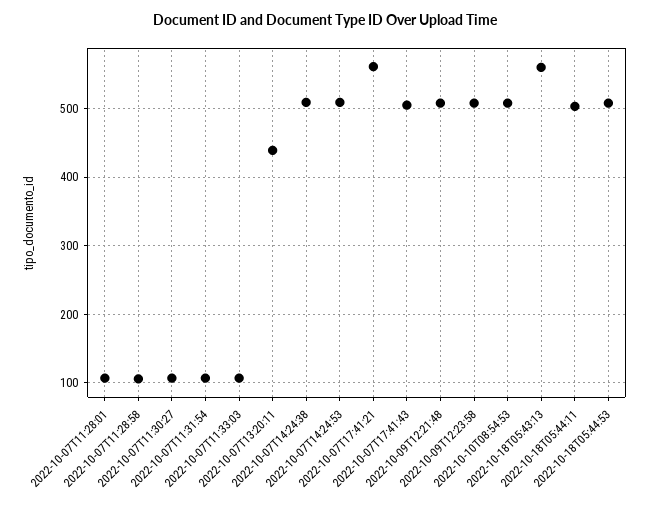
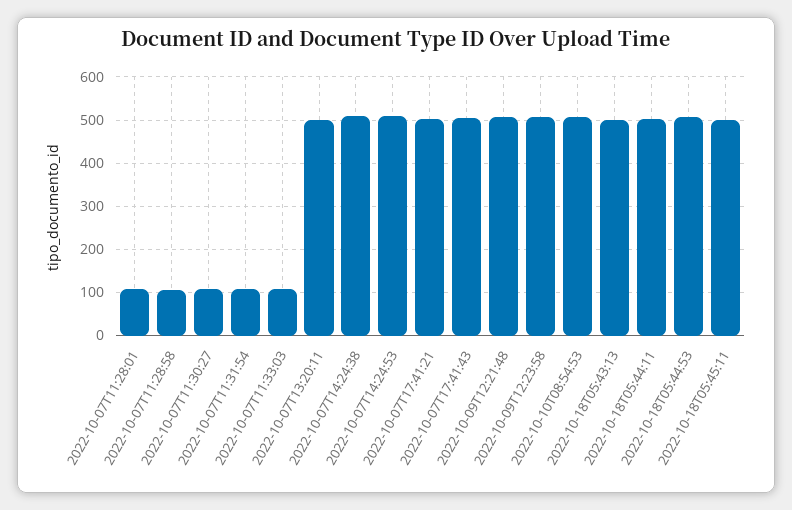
2022-10-07T13:20:11: 440 -> 500
2022-10-07T17:41:21: 560 -> 500
2022-10-18T05:43:13: 560 -> 500
2022-10-18T05:45:11: none -> 500

